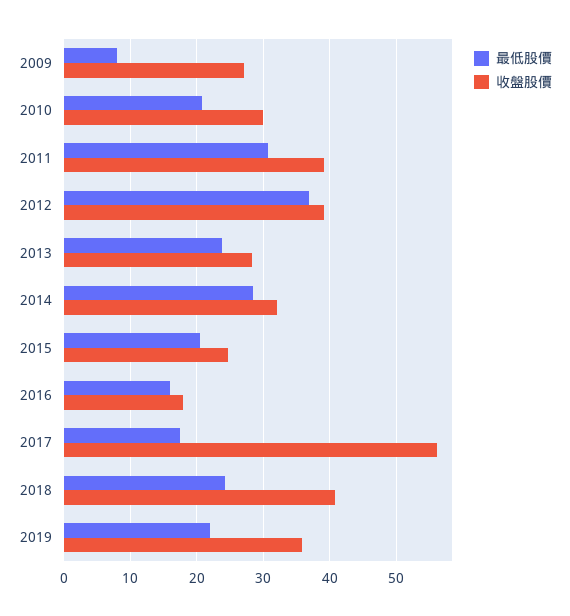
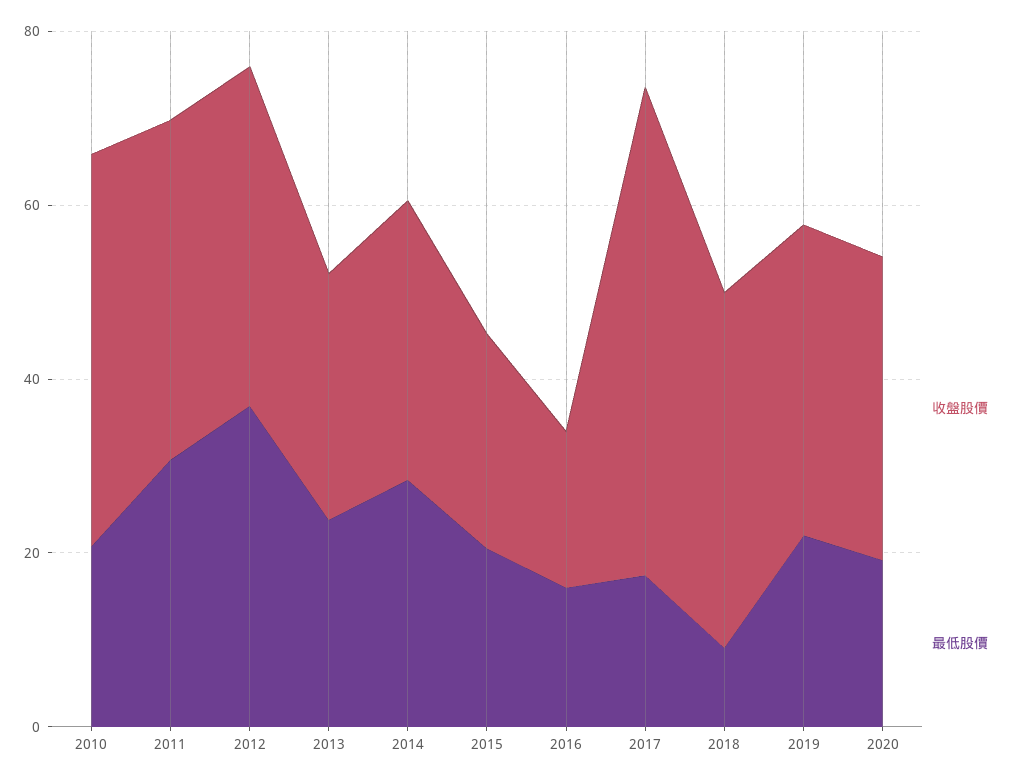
最低股價, 2009: 8 -> none
收盤股價, 2009: 27 -> none
收盤股價, 2010: 30 -> 45
最低股價, 2018: 24 -> 10
收盤股價, 2020: none -> 35
最低股價, 2020: none -> 20

